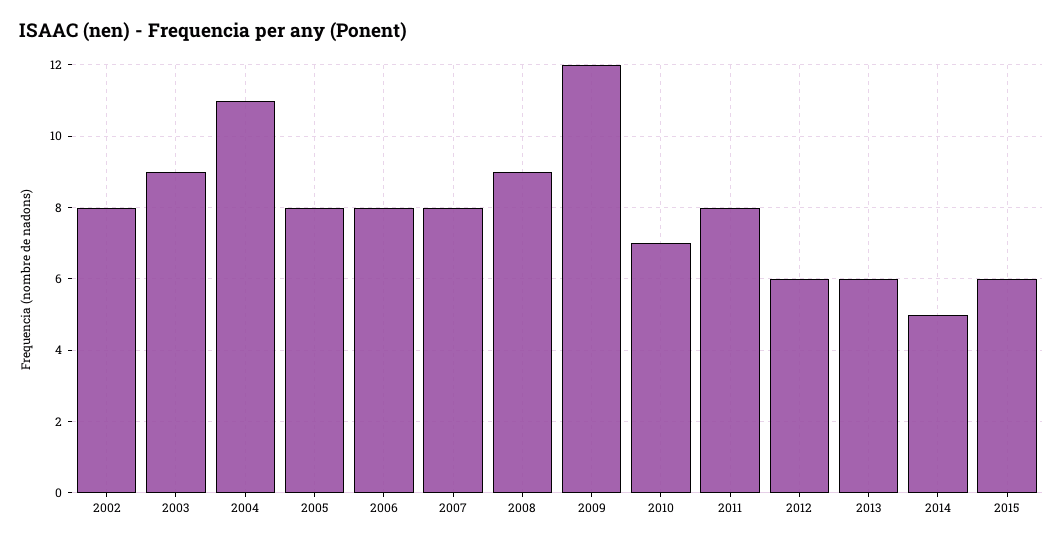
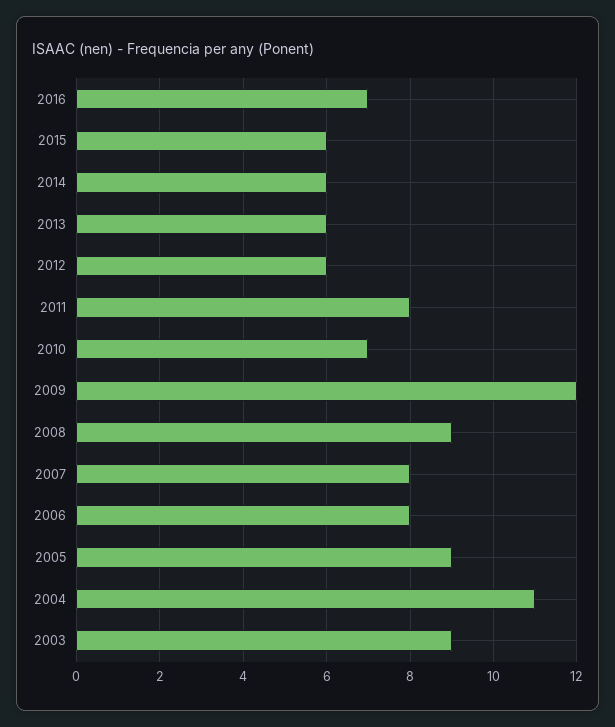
2002: 8 -> none
2005: 8 -> 9
2014: 5 -> 6
2016: none -> 7

